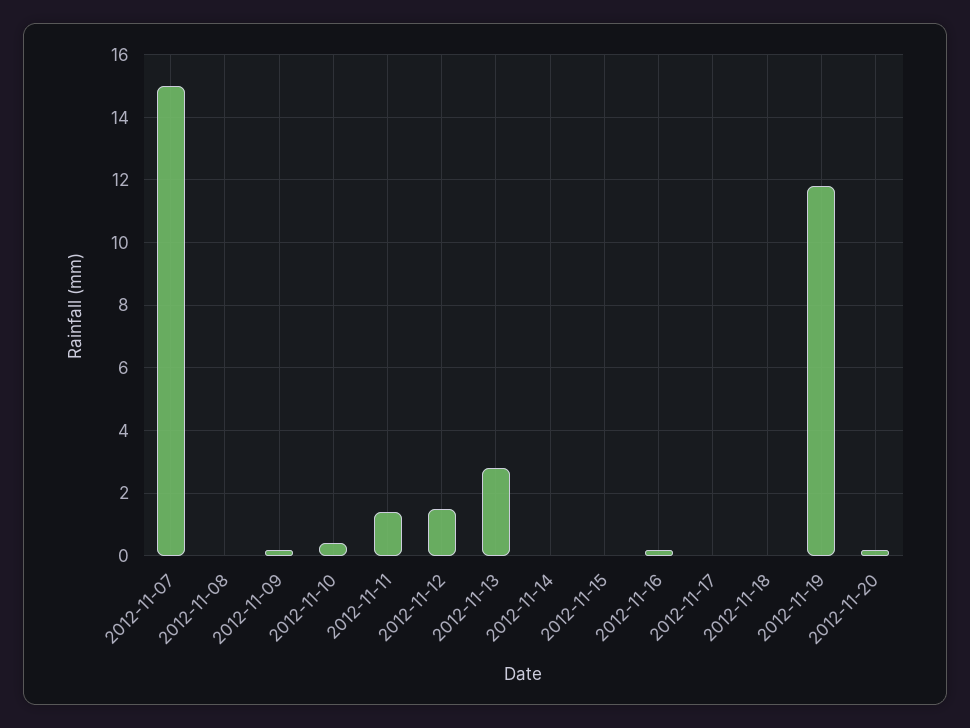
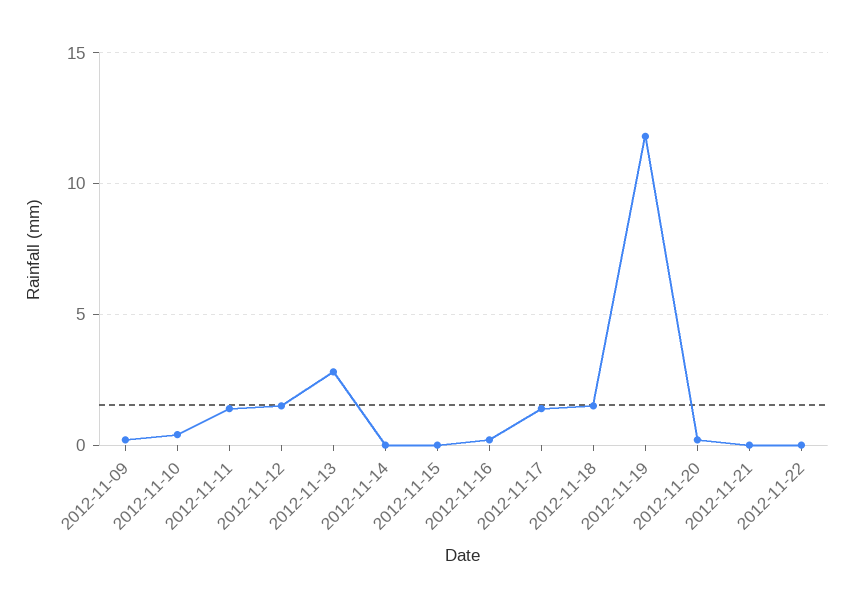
2012-11-07: 15 -> none
2012-11-08: 0 -> none
2012-11-17: 0 -> 1.5
2012-11-18: 0 -> 1.5
2012-11-21: none -> 0
2012-11-22: none -> 0

